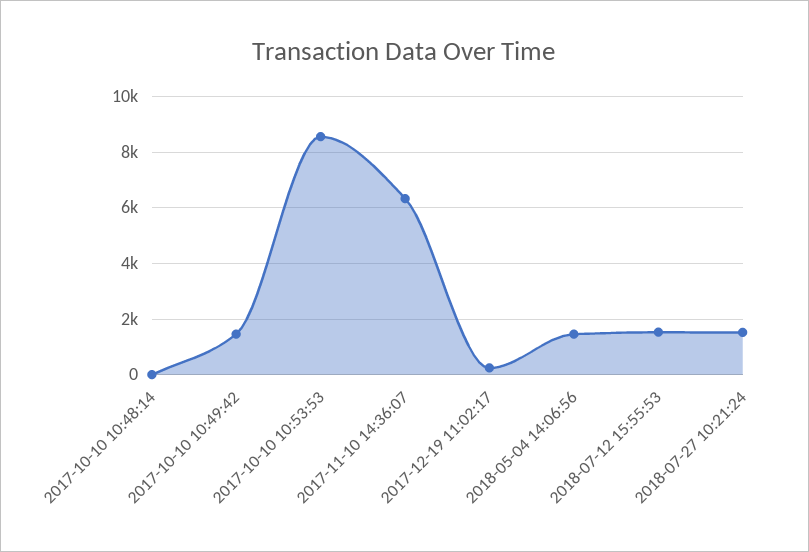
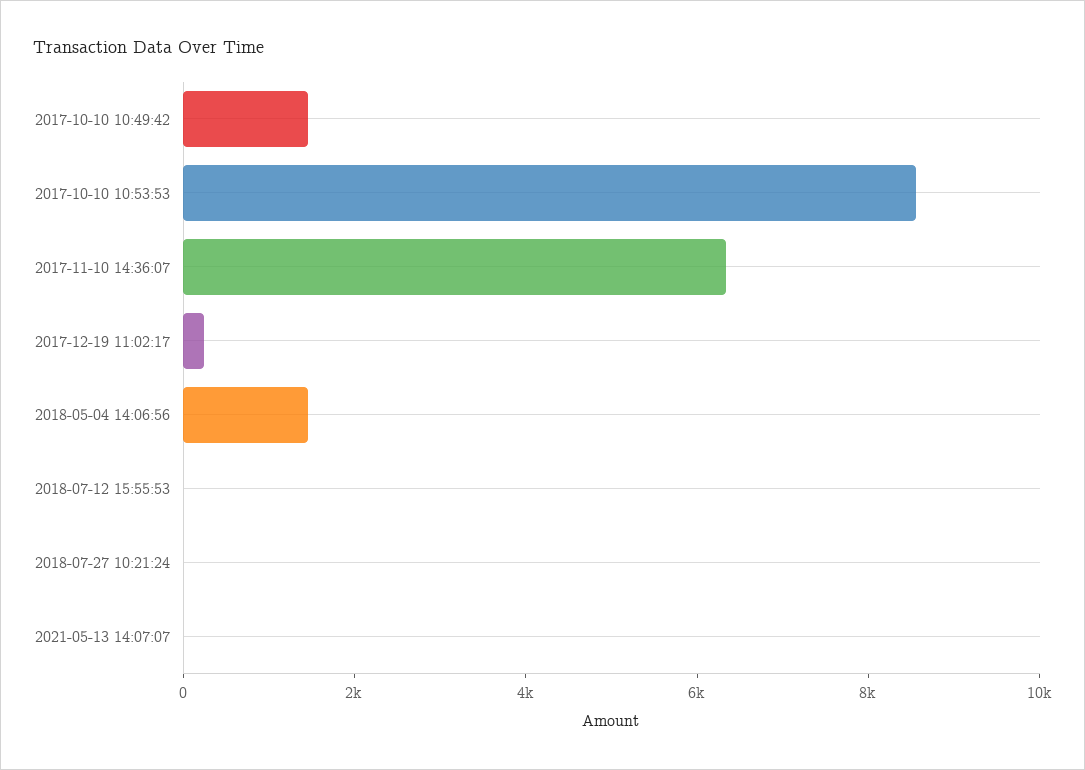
2017-10-10 10:48:14: 0 -> none
2018-07-12 15:55:53: 1500 -> 0
2018-07-27 10:21:24: 1500 -> 0
2021-05-13 14:07:07: none -> 0

